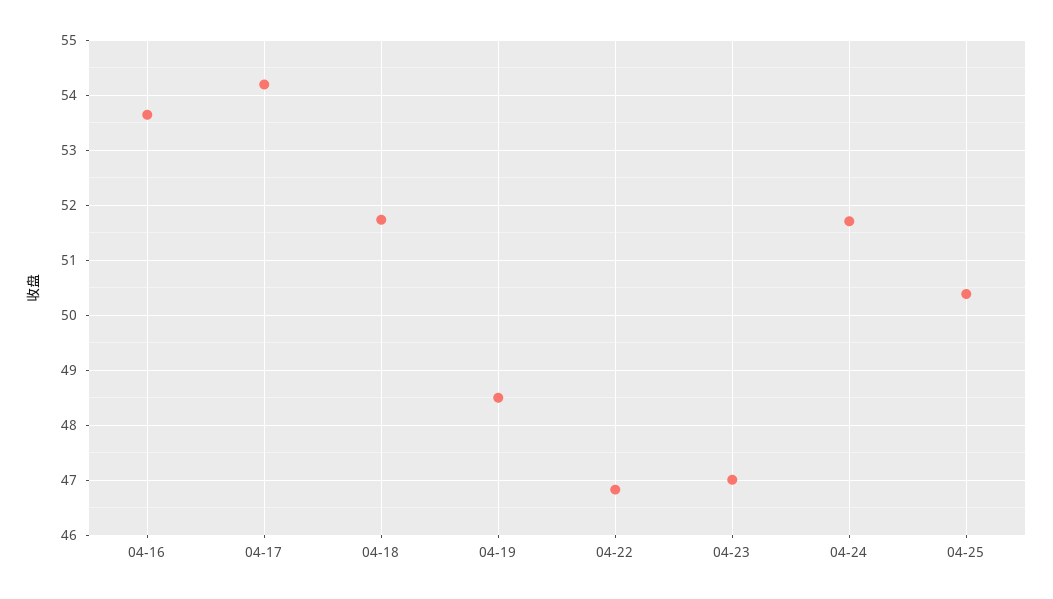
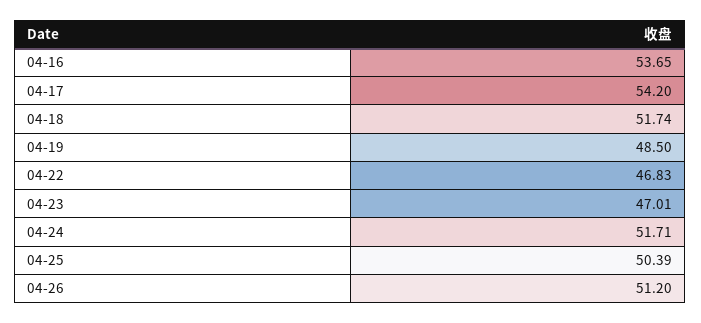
04-26: none -> 51.2

